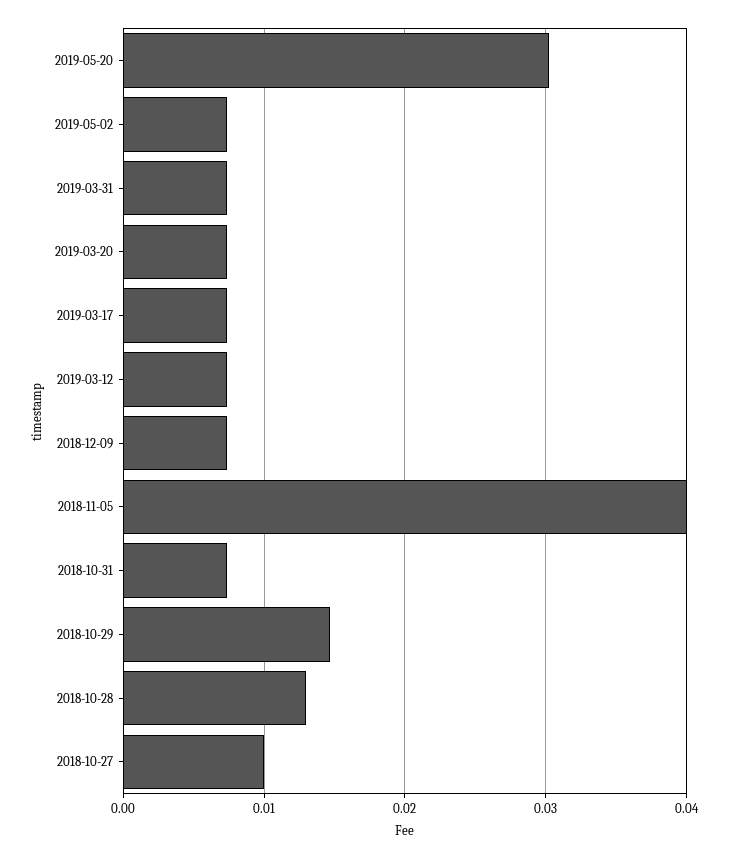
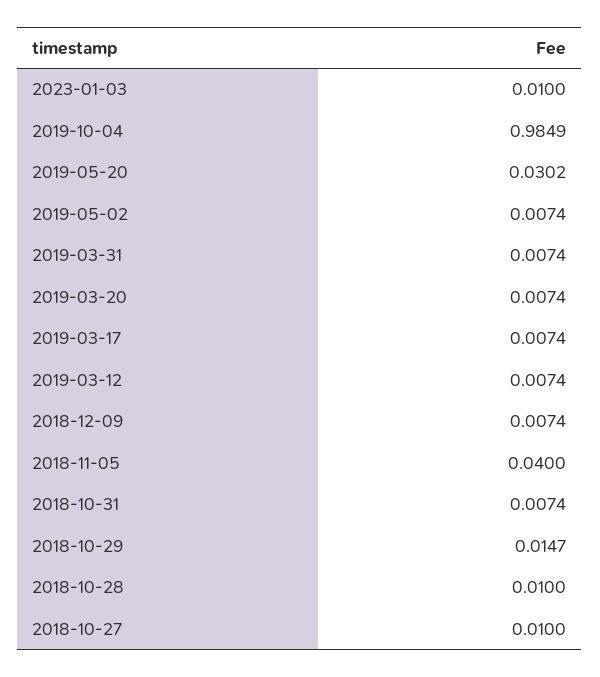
2018-10-28: 0.013 -> 0.01
2023-01-03: none -> 0.01
2019-10-04: none -> 0.9849

